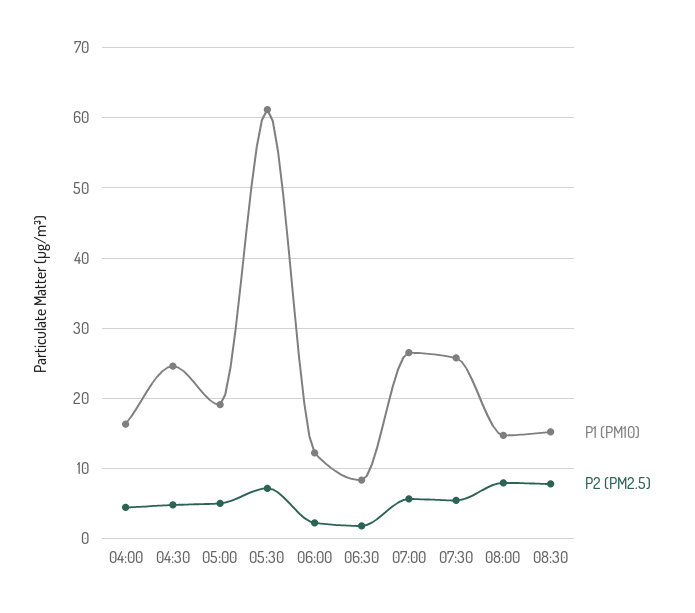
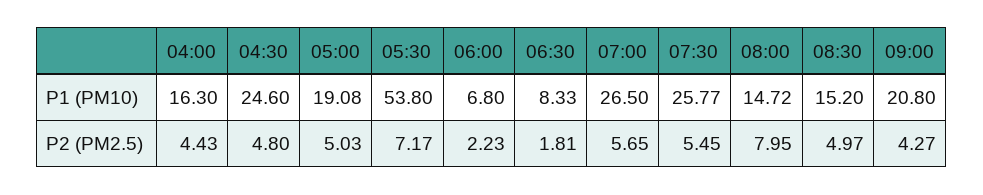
P1 (PM10), 05:30: 61 -> 53.8
P1 (PM10), 06:00: 12 -> 6.8
P2 (PM2.5), 08:30: 8 -> 4.97
P1 (PM10), 09:00: none -> 20.8
P2 (PM2.5), 09:00: none -> 4.27

